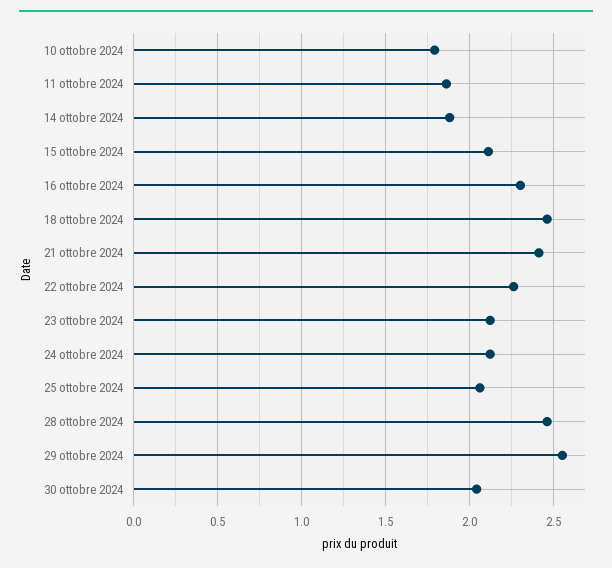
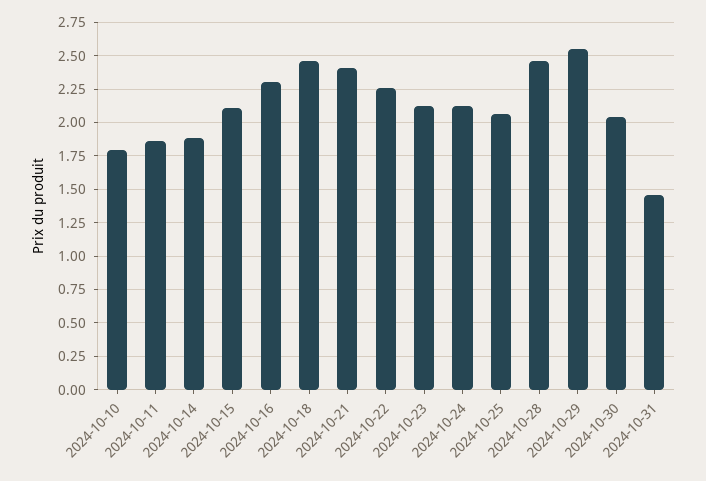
2024-10-31: none -> 1.45

